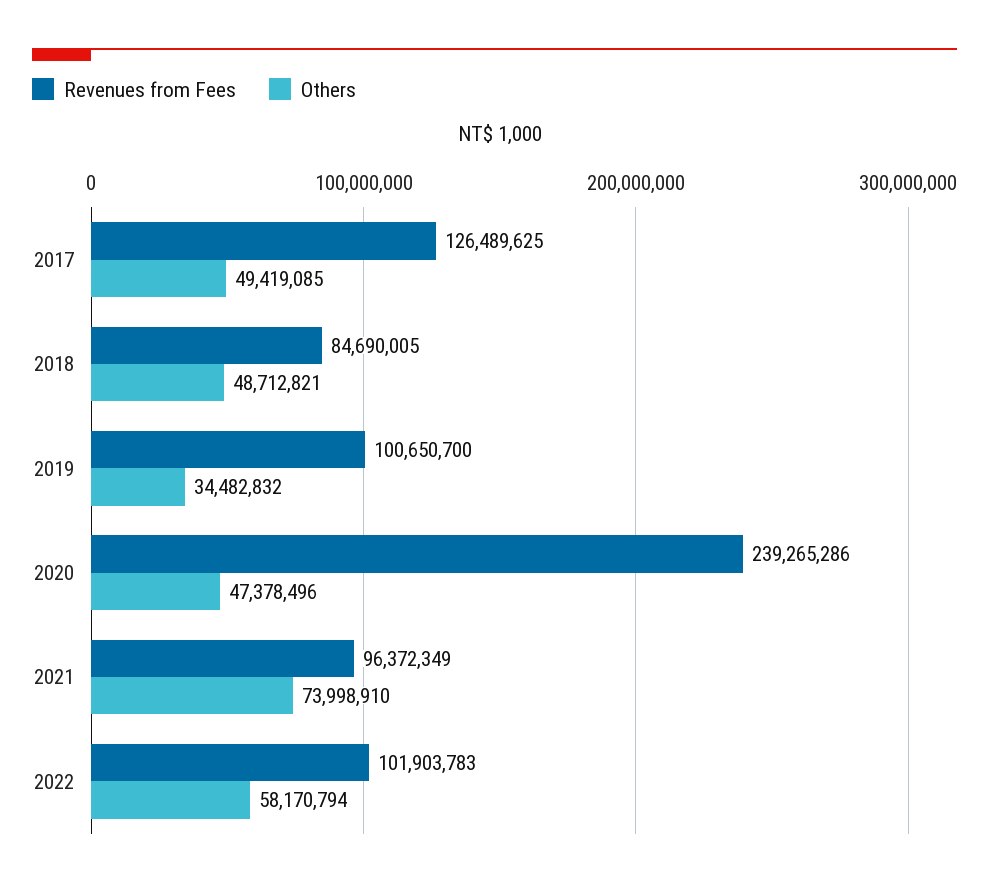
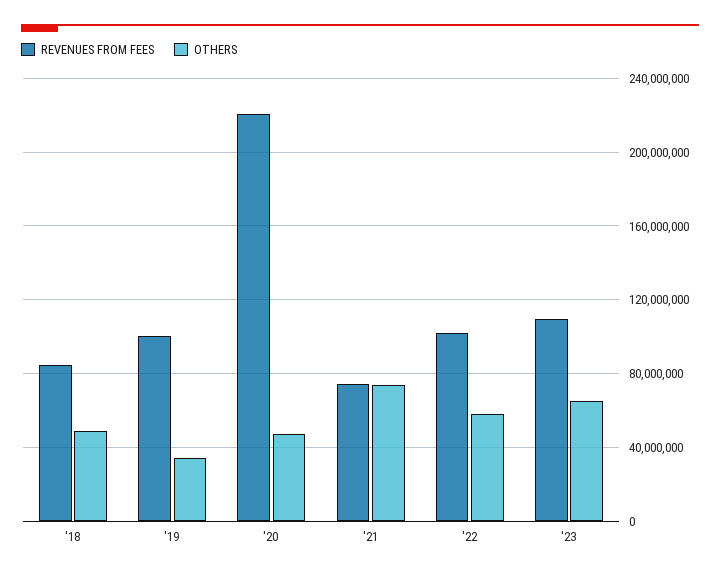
Revenues from Fees, 2017: 126489625 -> none
Others, 2017: 49419085 -> none
Revenues from Fees, 2020: 239265286 -> 220000000
Revenues from Fees, 2021: 96372349 -> 75000000
Revenues from Fees, '23: none -> 110000000
Others, '23: none -> 65000000

